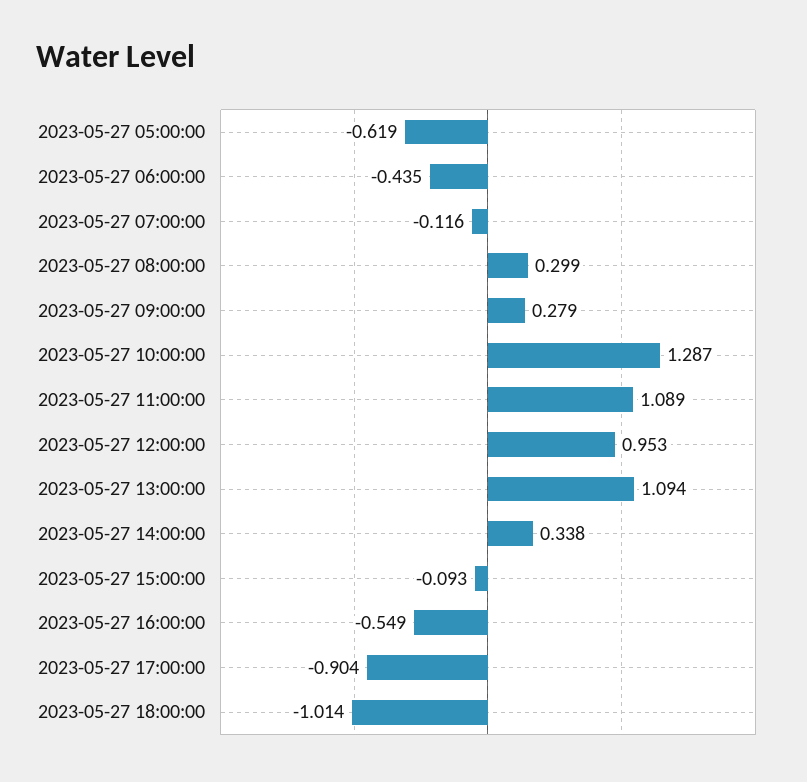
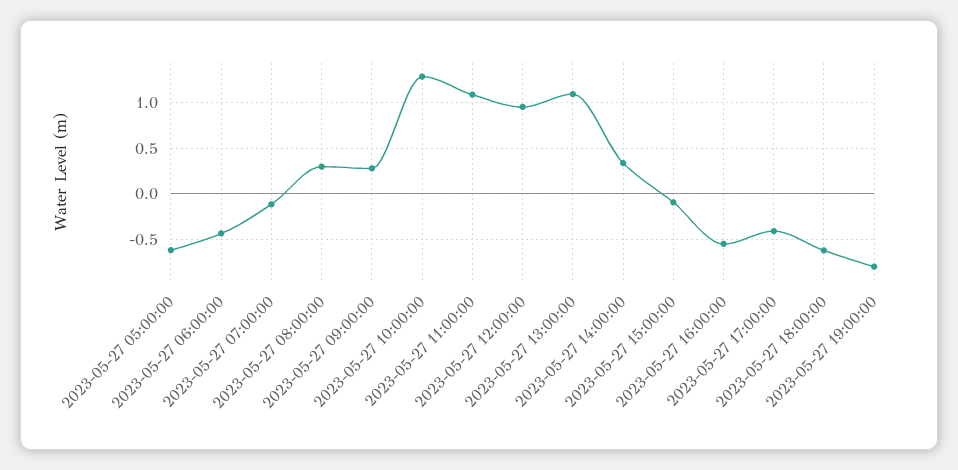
2023-05-27 17:00:00: -0.904 -> -0.4
2023-05-27 18:00:00: -1.014 -> -0.6
2023-05-27 19:00:00: none -> -0.8

